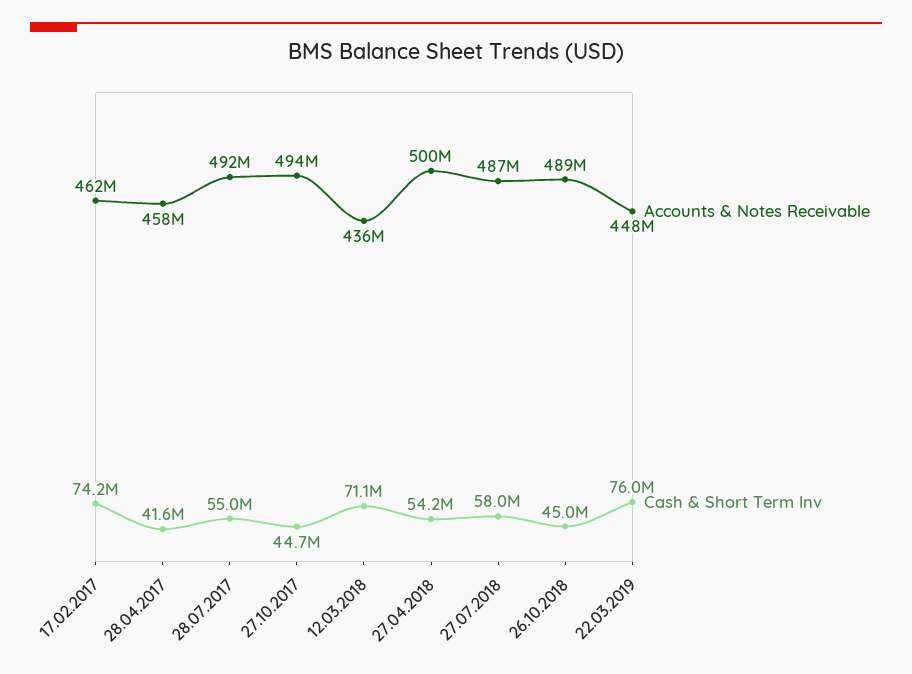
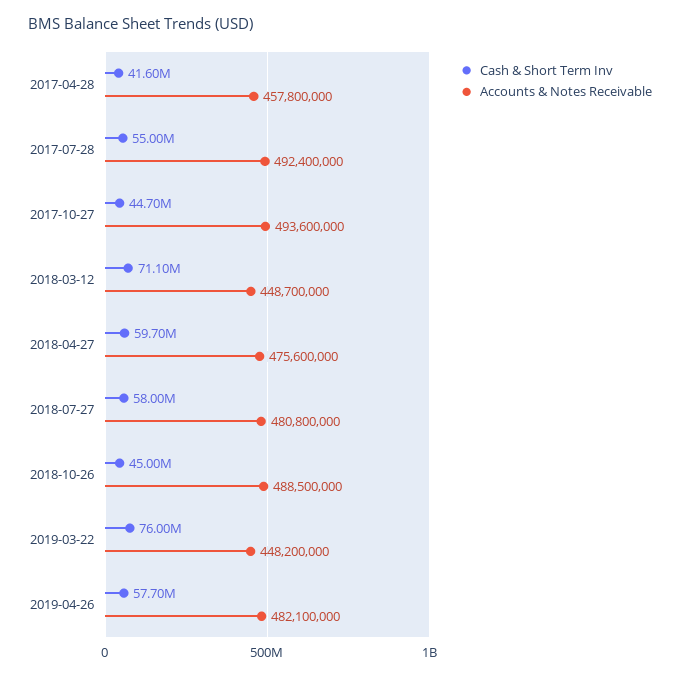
Accounts & Notes Receivable, 17.02.2017: 462000000 -> none
Cash & Short Term Inv, 17.02.2017: 74200000 -> none
Accounts & Notes Receivable, 12.03.2018: 436000000 -> 448700000
Accounts & Notes Receivable, 27.04.2018: 500000000 -> 475600000
Cash & Short Term Inv, 27.04.2018: 54200000 -> 59700000
Accounts & Notes Receivable, 27.07.2018: 487000000 -> 480800000
Cash & Short Term Inv, 2019-04-26: none -> 57700000
Accounts & Notes Receivable, 2019-04-26: none -> 482100000

